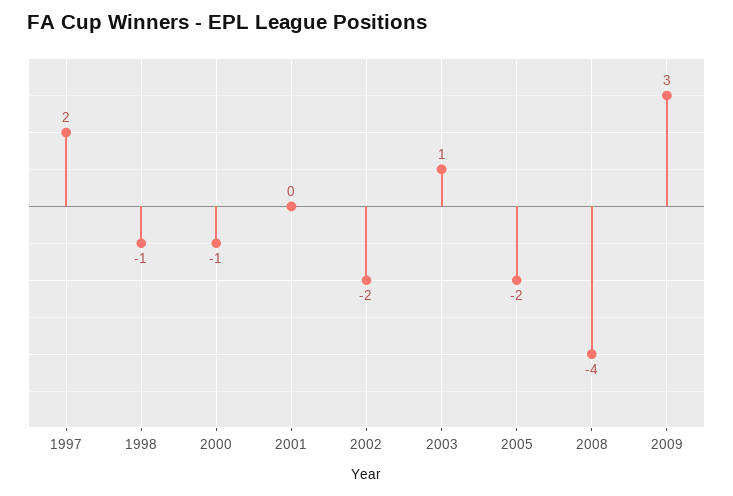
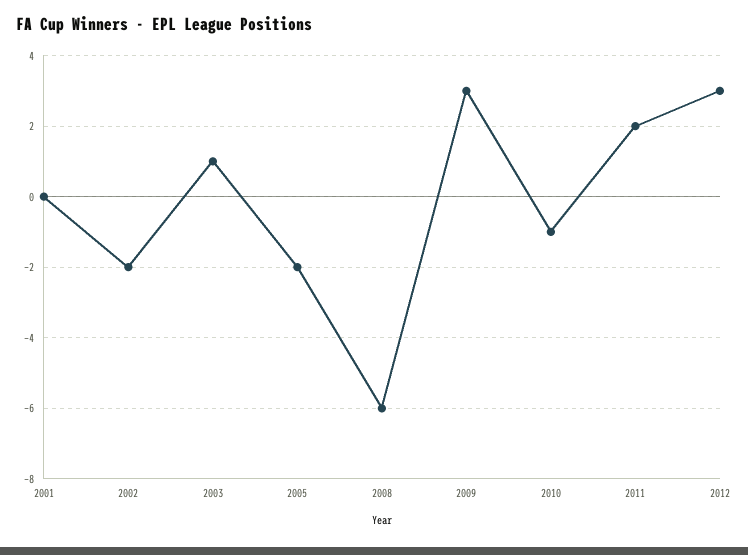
1997: 2 -> none
1998: -1 -> none
2000: -1 -> none
2008: -4 -> -6
2010: none -> -1
2011: none -> 2
2012: none -> 3

